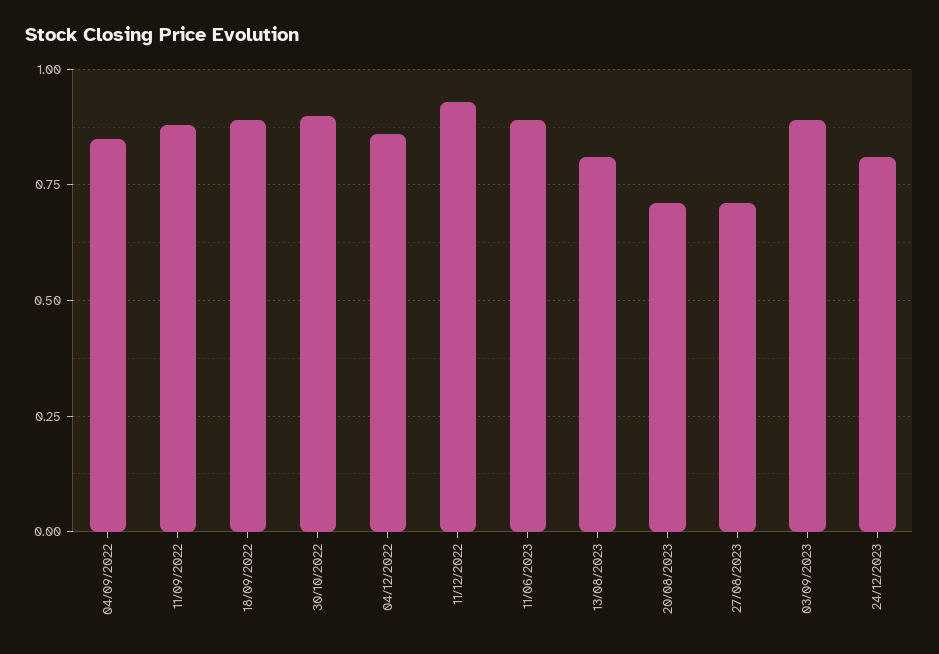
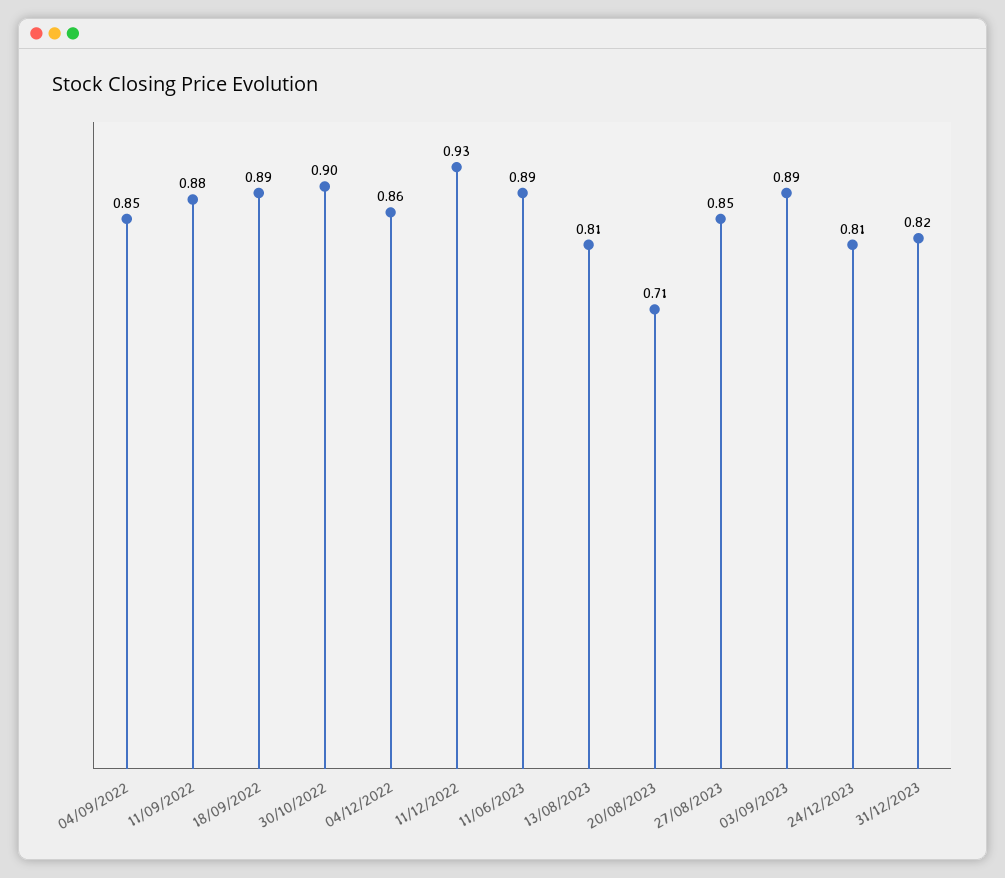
27/08/2023: 0.7 -> 0.85
31/12/2023: none -> 0.82

